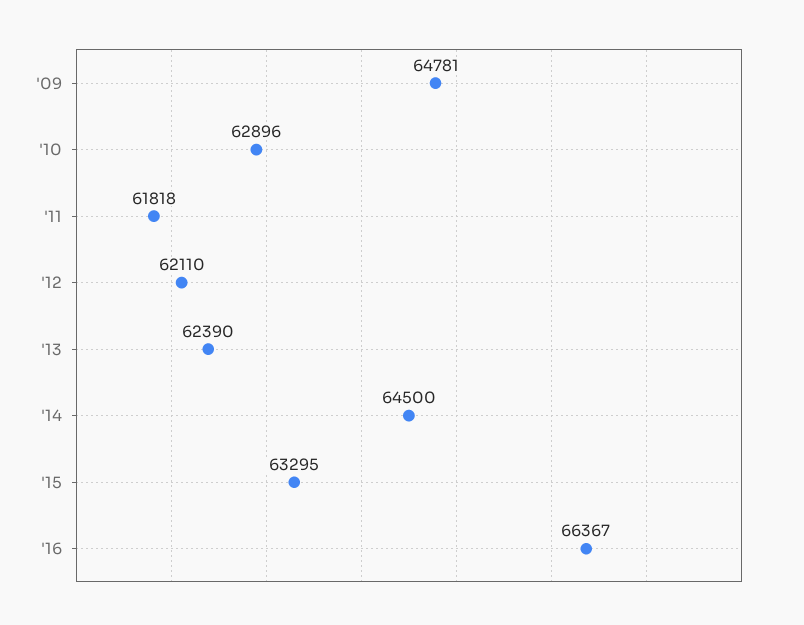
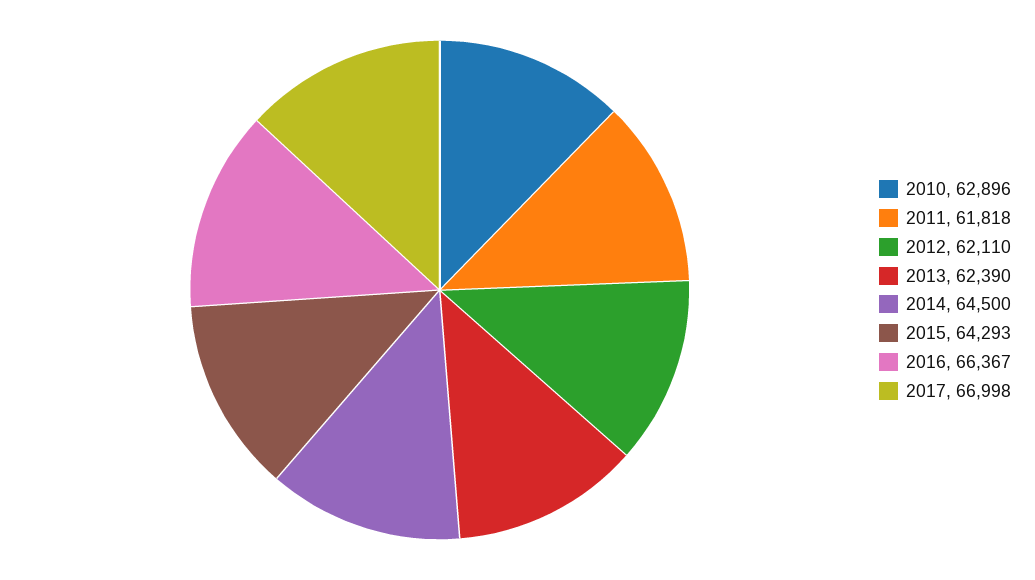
'09: 64781 -> none
'15: 63295 -> 64293
2017: none -> 66998

